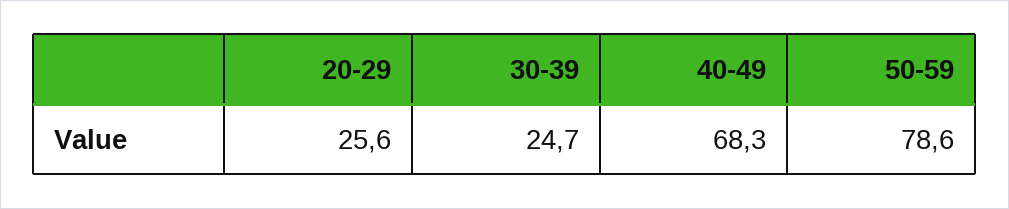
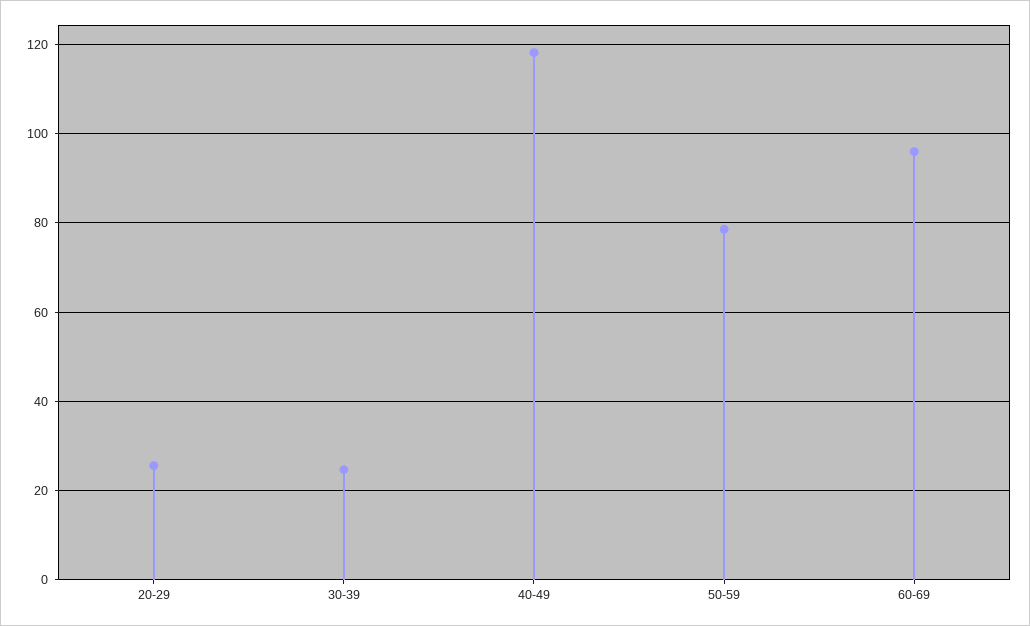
40-49: 68.3 -> 118
60-69: none -> 96

